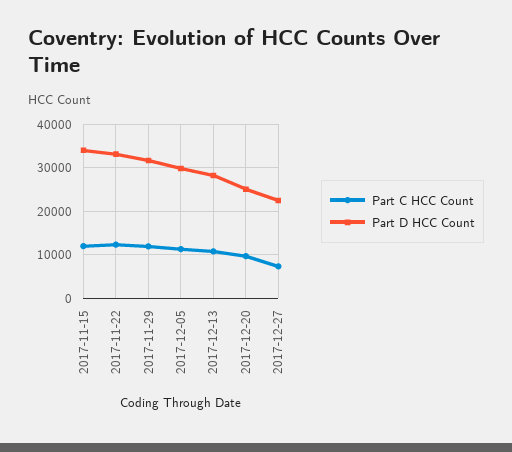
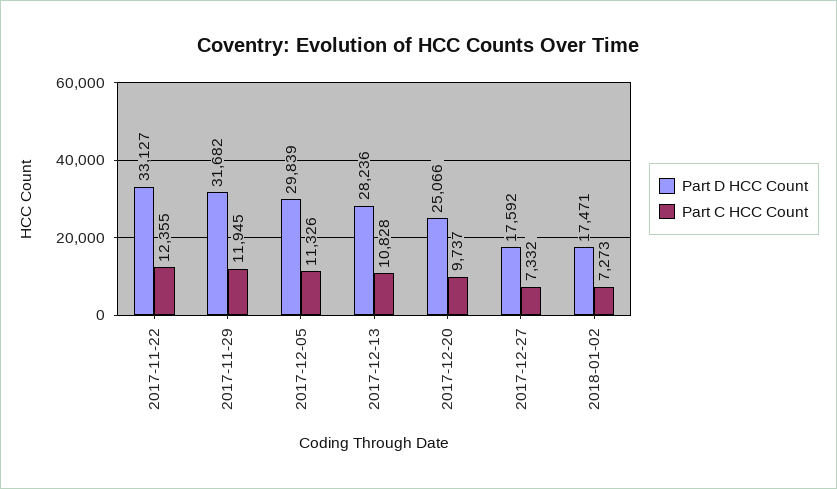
Part C HCC Count, 2017-11-15: 12000 -> none
Part D HCC Count, 2017-11-15: 34000 -> none
Part D HCC Count, 2017-12-27: 22000 -> 17592
Part D HCC Count, 2018-01-02: none -> 17471
Part C HCC Count, 2018-01-02: none -> 7273

